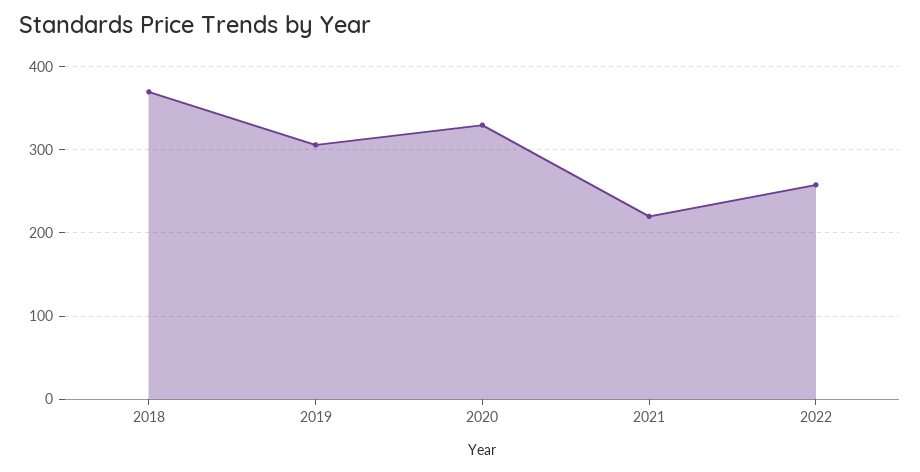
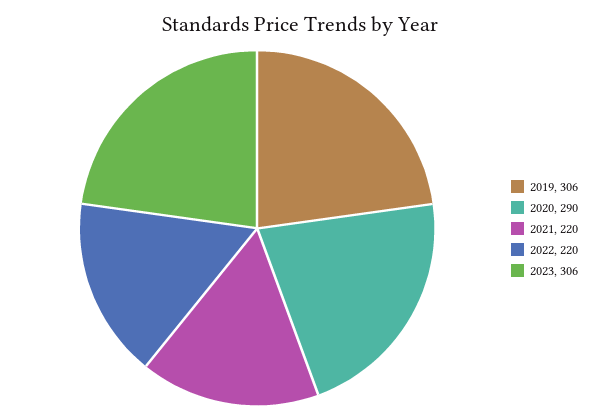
2018: 370 -> none
2020: 330 -> 290
2022: 260 -> 220
2023: none -> 306

